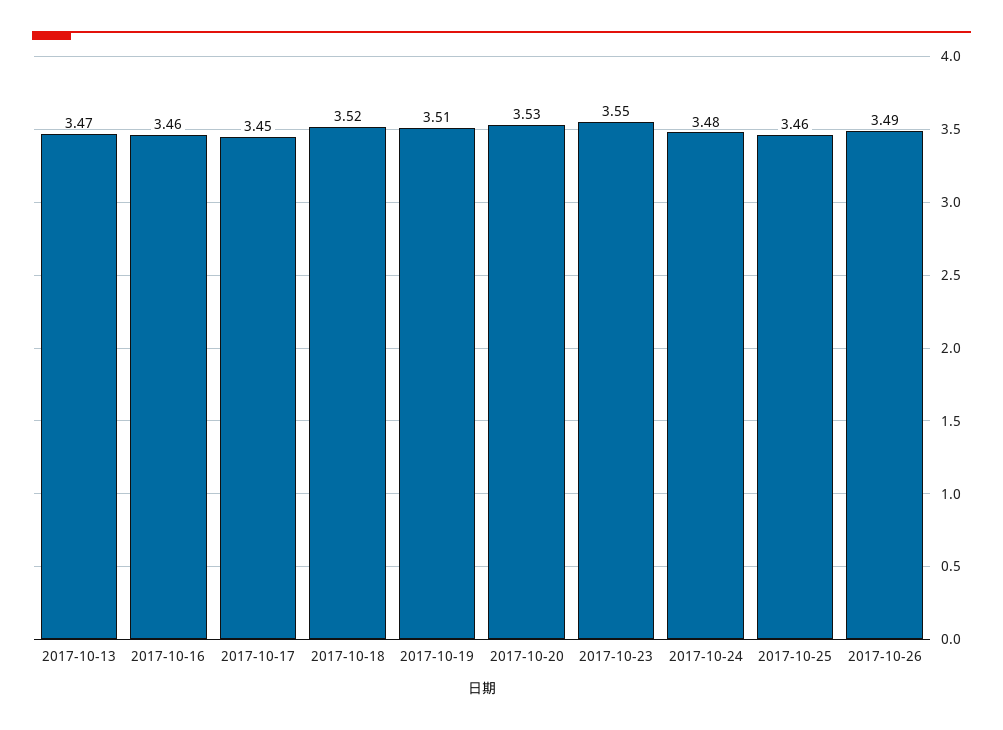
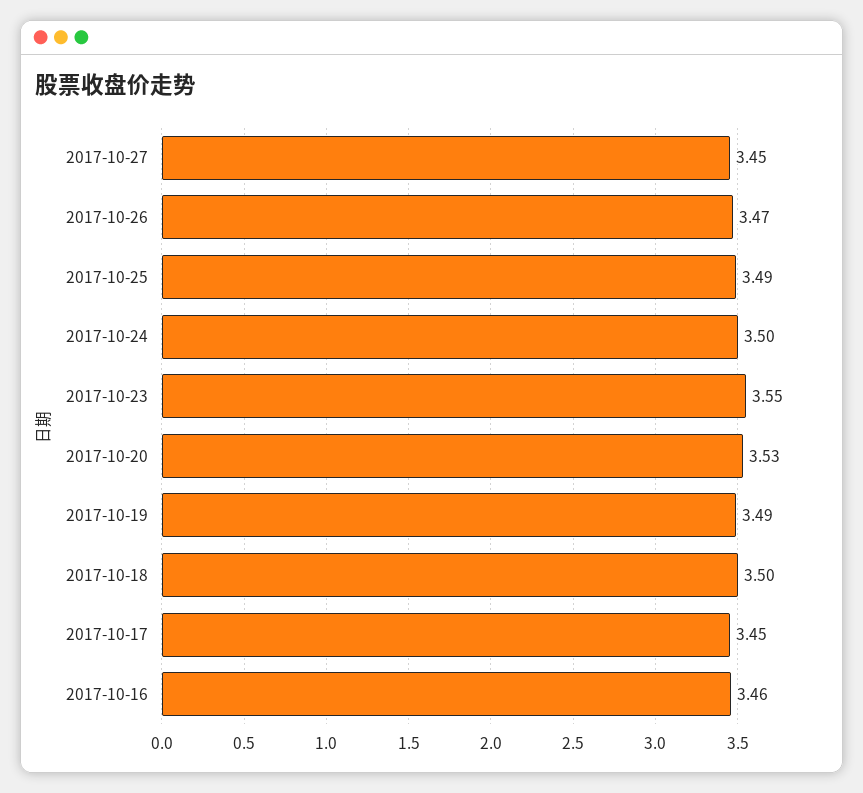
2017-10-13: 3.47 -> none
2017-10-18: 3.52 -> 3.5
2017-10-19: 3.51 -> 3.49
2017-10-24: 3.48 -> 3.5
2017-10-25: 3.46 -> 3.49
2017-10-26: 3.49 -> 3.47
2017-10-27: none -> 3.45

